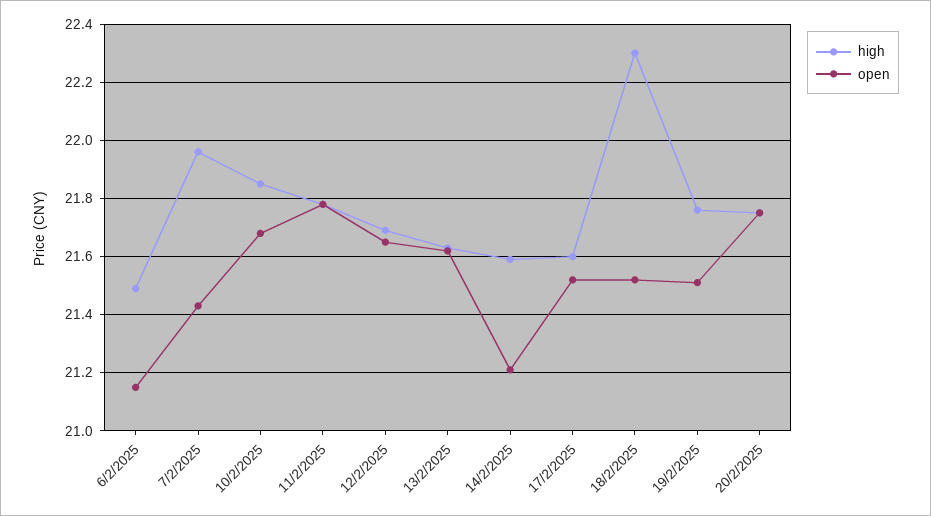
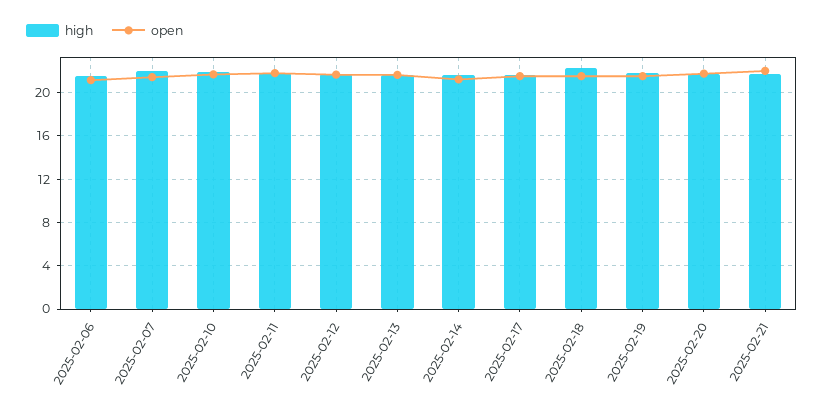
high, 2025-02-21: none -> 22
open, 2025-02-21: none -> 22

